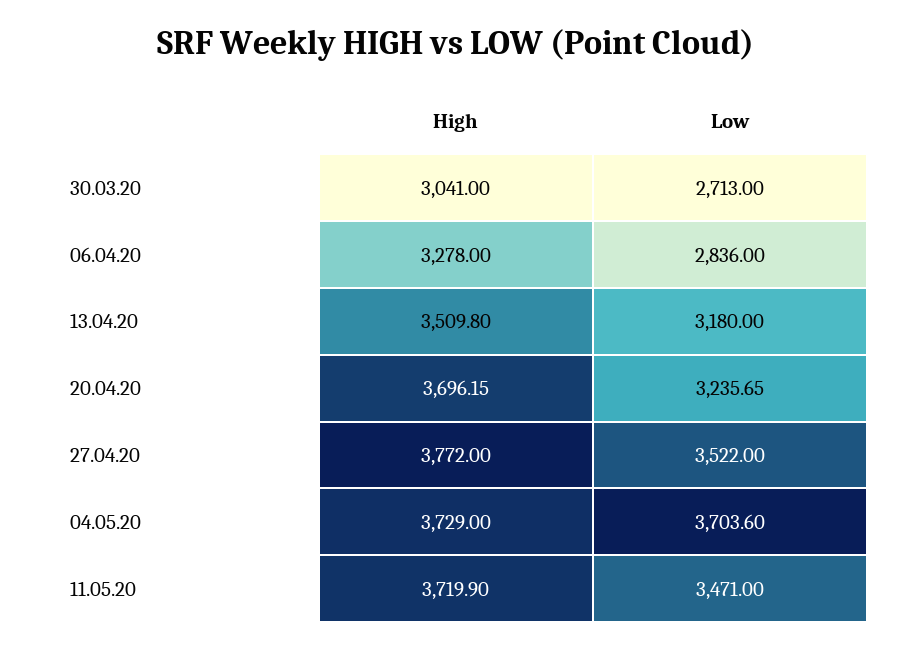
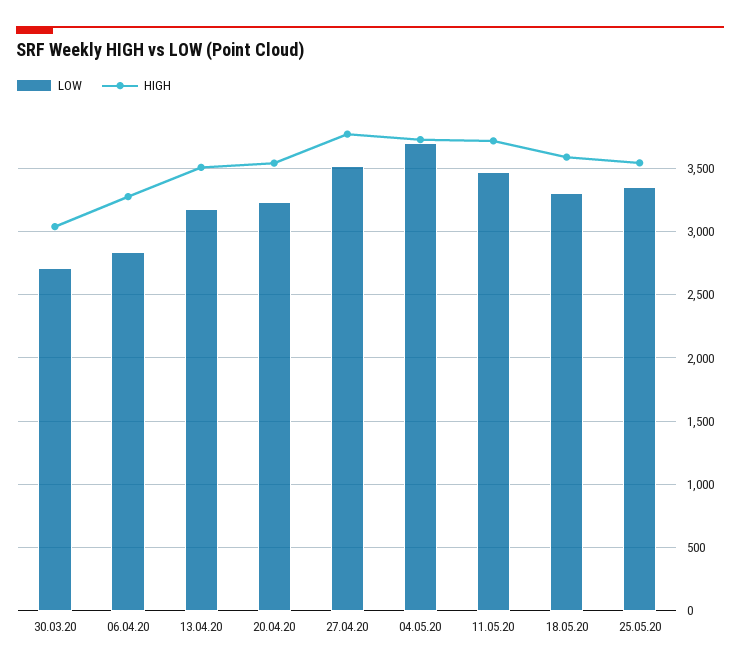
High, 20.04.20: 3696.15 -> 3550
Low, 18.05.20: none -> 3300
High, 18.05.20: none -> 3600
Low, 25.05.20: none -> 3350
High, 25.05.20: none -> 3550

